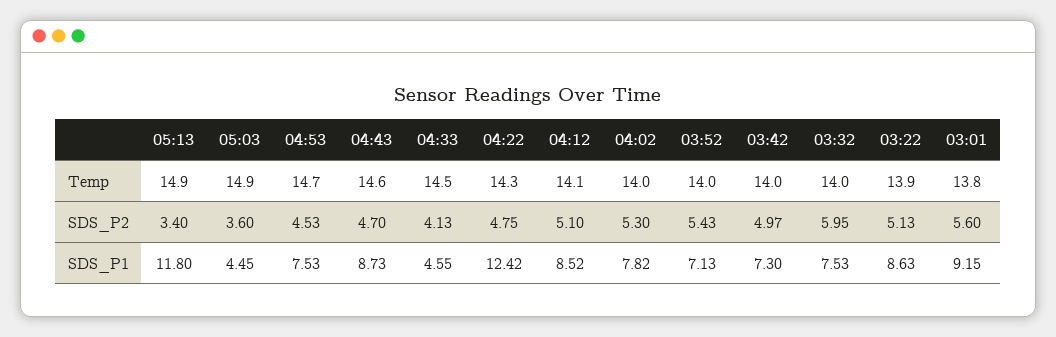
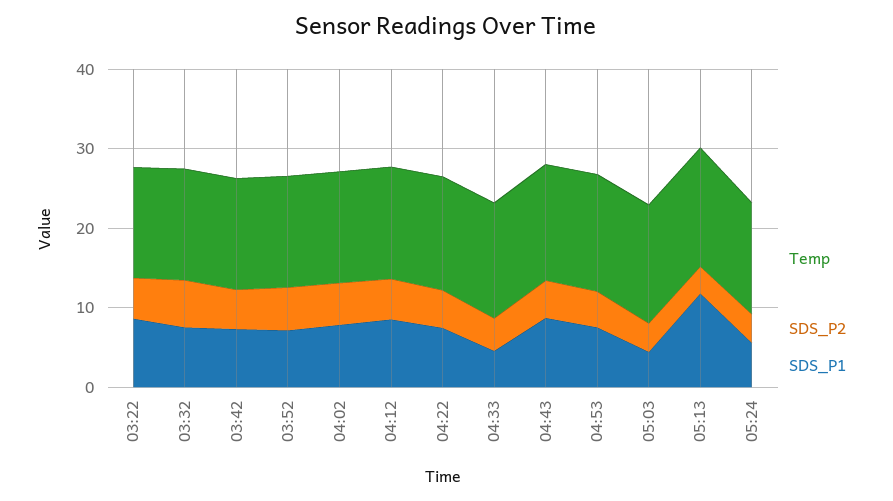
Temp, 03:01: 13.8 -> none
SDS_P2, 03:01: 5.6 -> none
SDS_P1, 04:22: 12.42 -> 8
SDS_P1, 03:01: 9.15 -> none
Temp, 05:24: none -> 14
SDS_P2, 05:24: none -> 4
SDS_P1, 05:24: none -> 6

